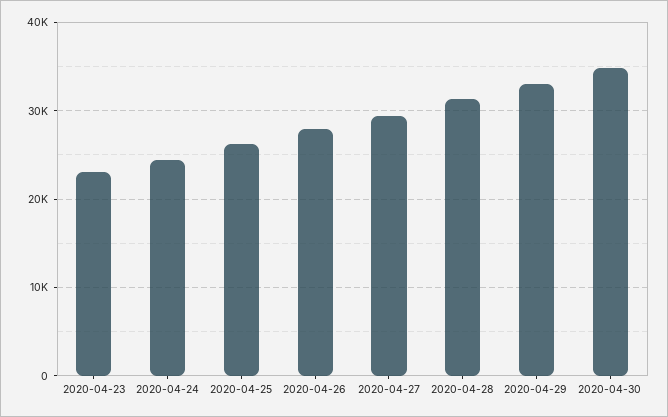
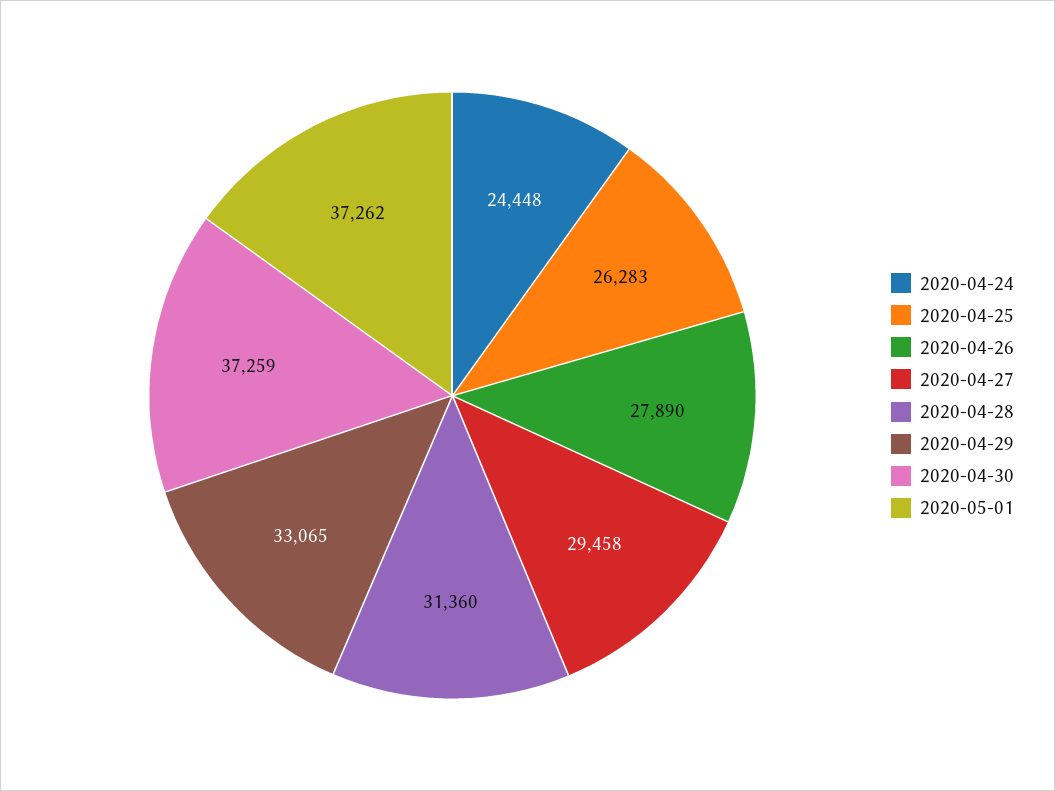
2020-04-23: 23000 -> none
2020-04-30: 35000 -> 37259
2020-05-01: none -> 37262

